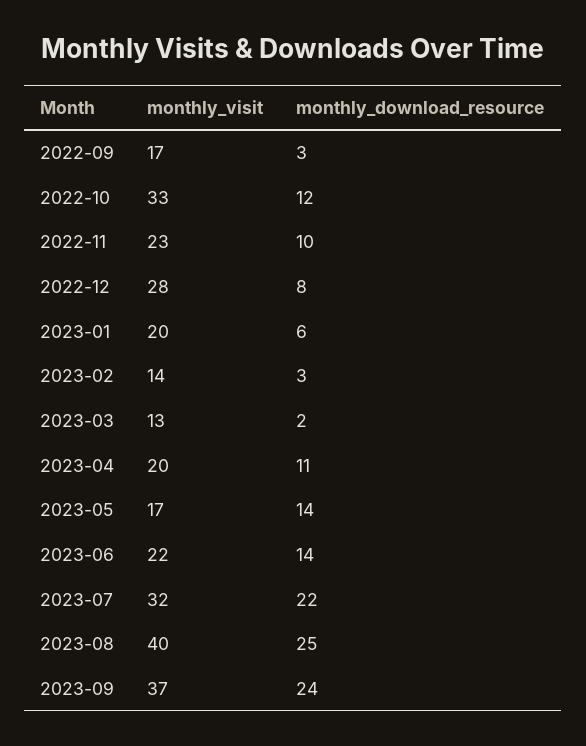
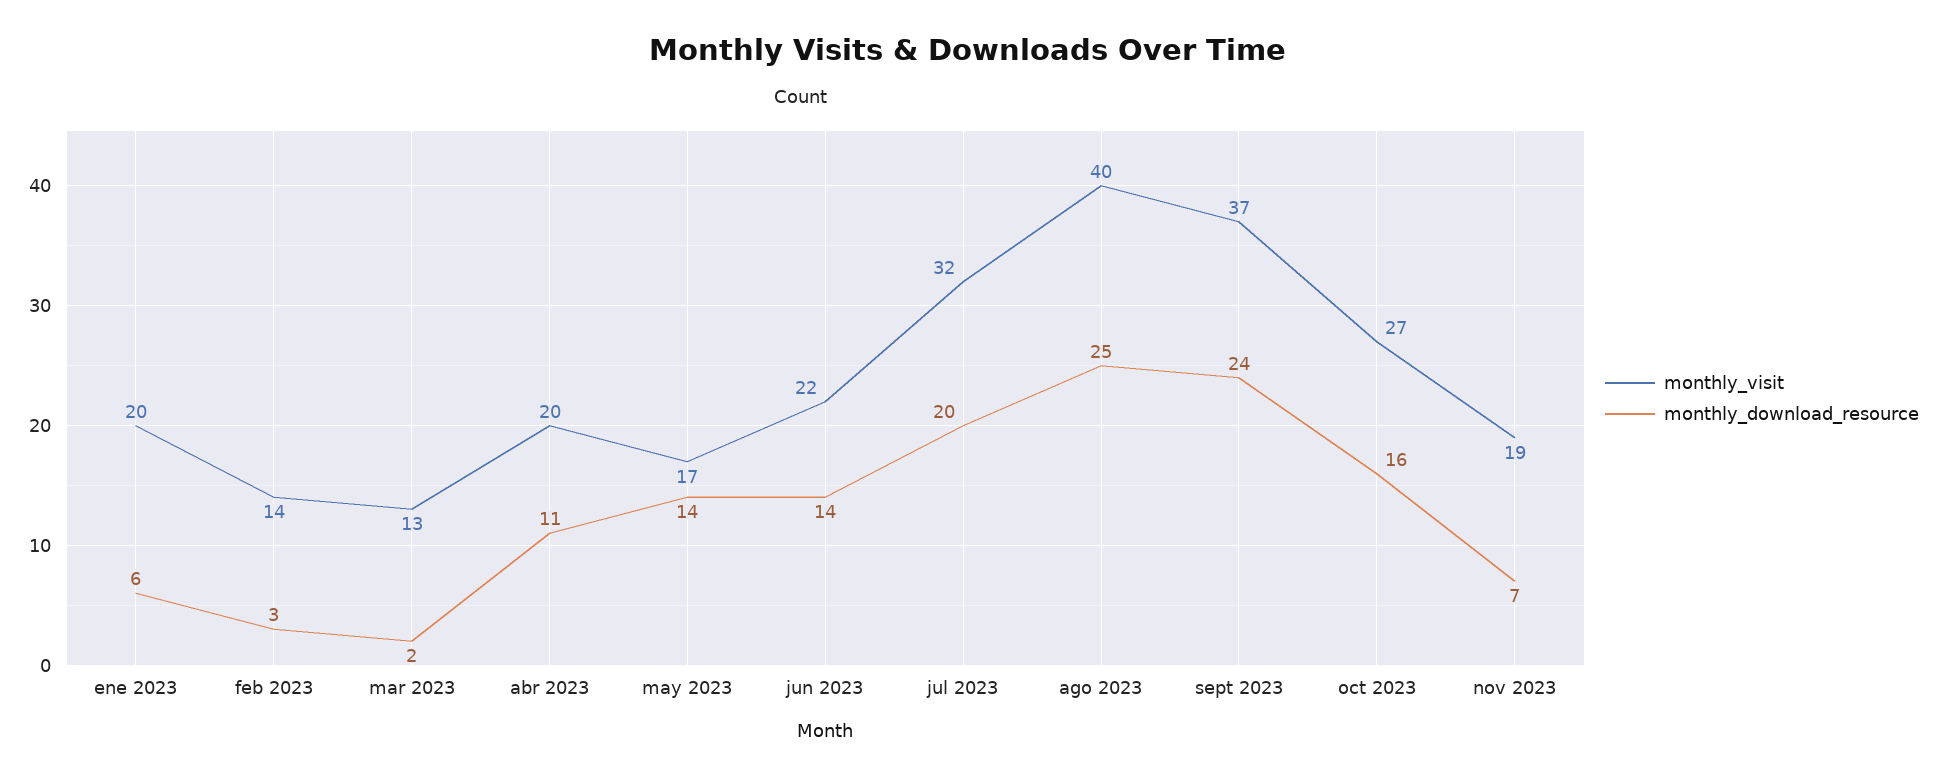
monthly_visit, 2022-09: 17 -> none
monthly_download_resource, 2022-09: 3 -> none
monthly_visit, 2022-10: 33 -> none
monthly_download_resource, 2022-10: 12 -> none
monthly_visit, 2022-11: 23 -> none
monthly_download_resource, 2022-11: 10 -> none
monthly_visit, 2022-12: 28 -> none
monthly_download_resource, 2022-12: 8 -> none
monthly_download_resource, 2023-07: 22 -> 20
monthly_visit, oct 2023: none -> 27
monthly_download_resource, oct 2023: none -> 16
monthly_visit, nov 2023: none -> 19
monthly_download_resource, nov 2023: none -> 7

